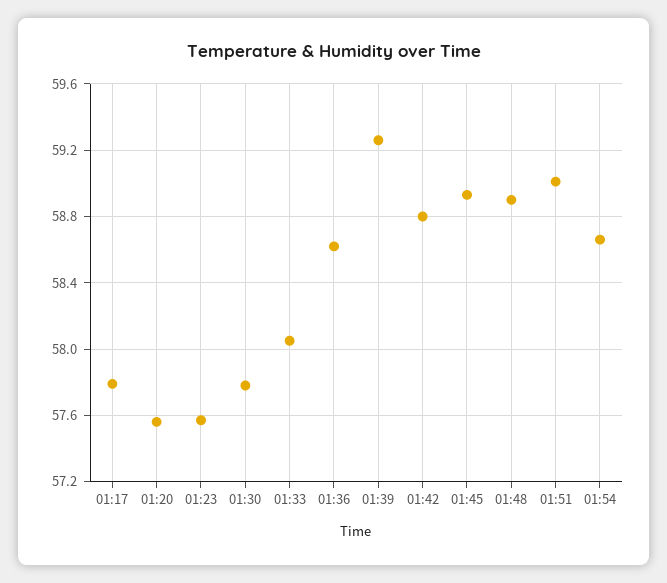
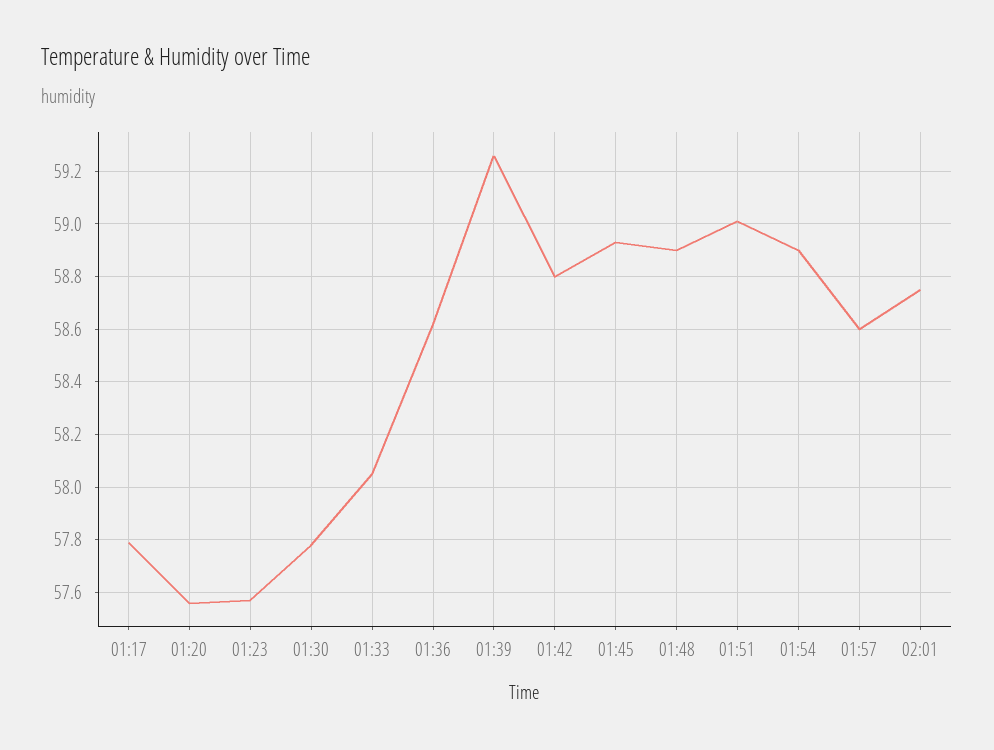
01:54: 58.65 -> 58.9
01:57: none -> 58.6
02:01: none -> 58.75

